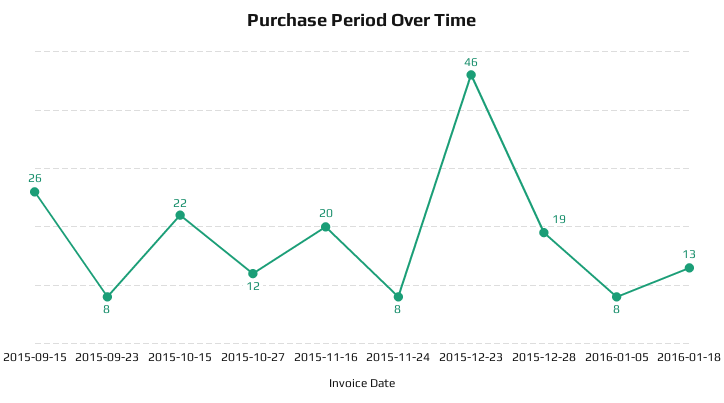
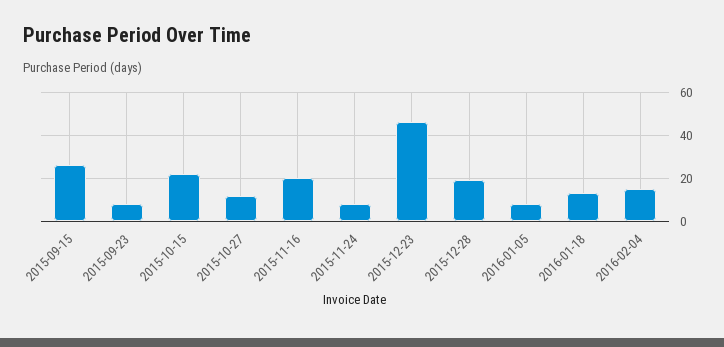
2016-02-04: none -> 15

